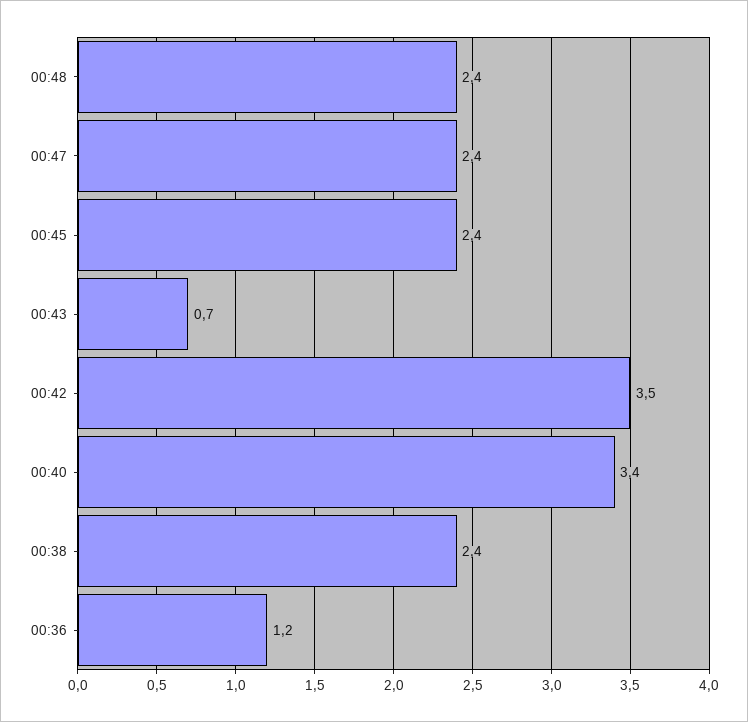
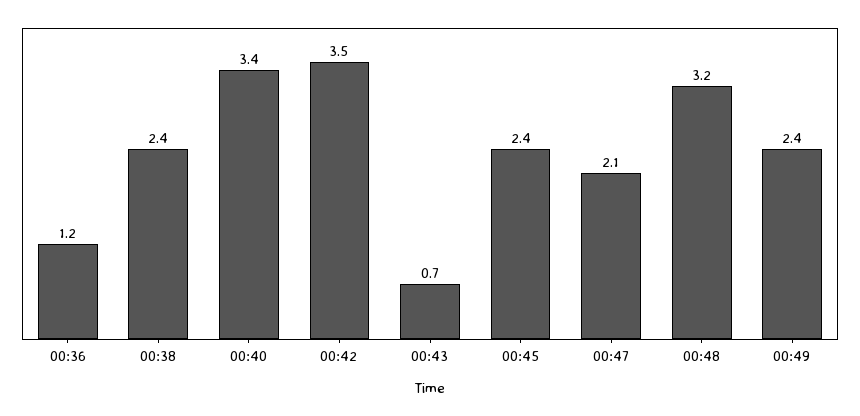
00:48: 2.4 -> 3.2
00:47: 2.4 -> 2.1
00:49: none -> 2.4

